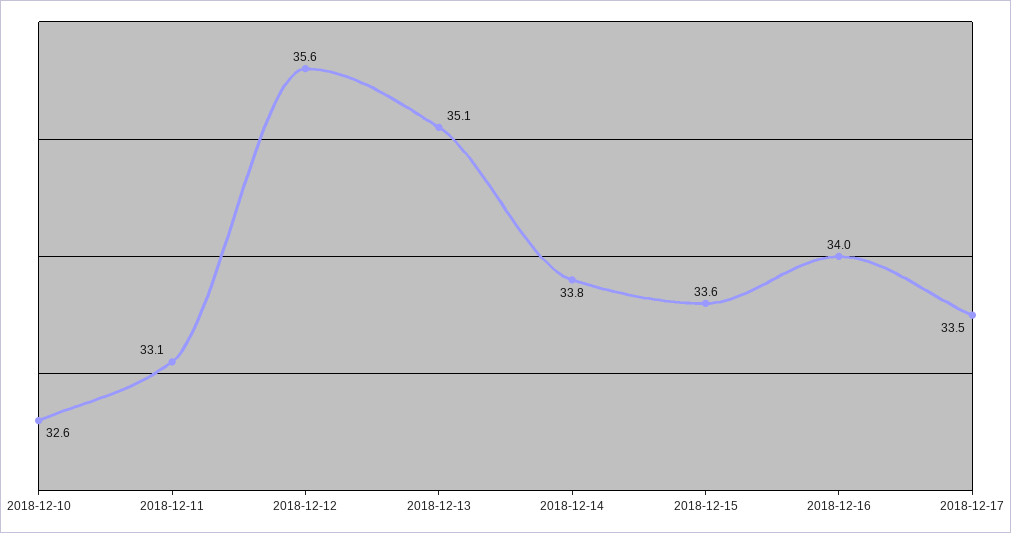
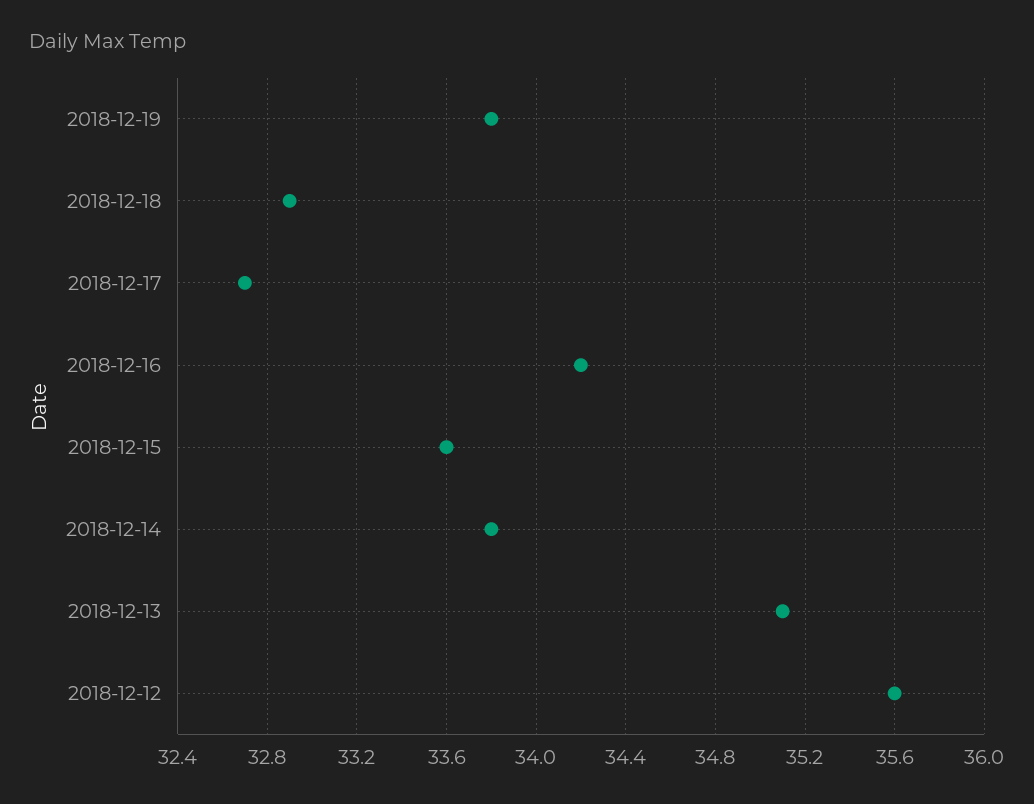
2018-12-10: 32.6 -> none
2018-12-11: 33.1 -> none
2018-12-16: 34 -> 34.2
2018-12-17: 33.5 -> 32.7
2018-12-19: none -> 33.8
2018-12-18: none -> 32.9

